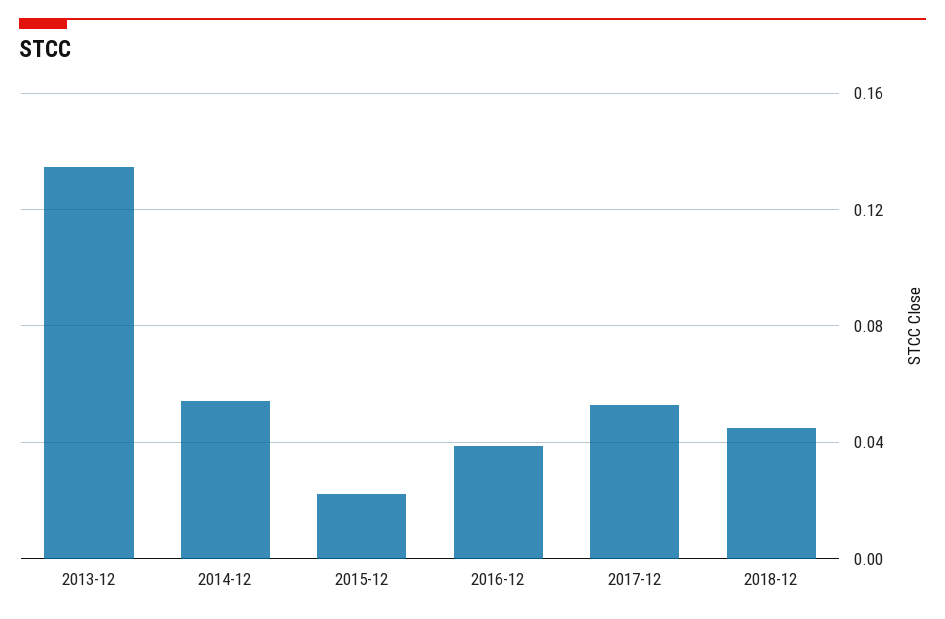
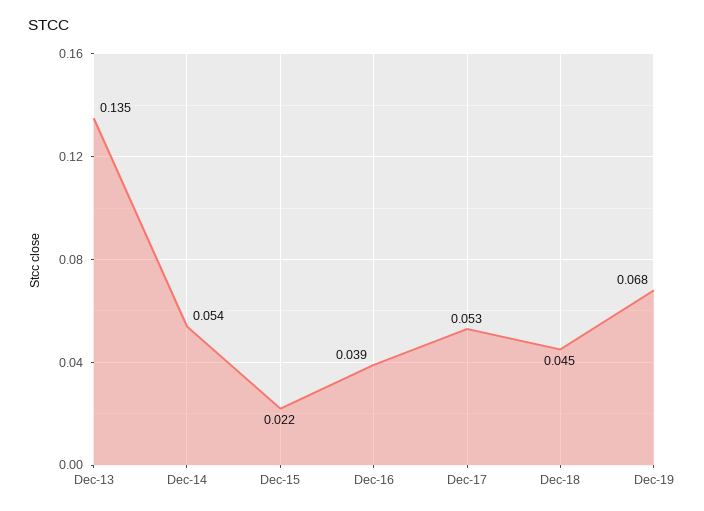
Dec-19: none -> 0.068

